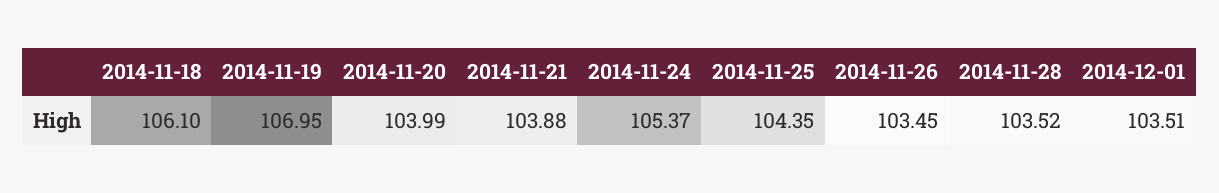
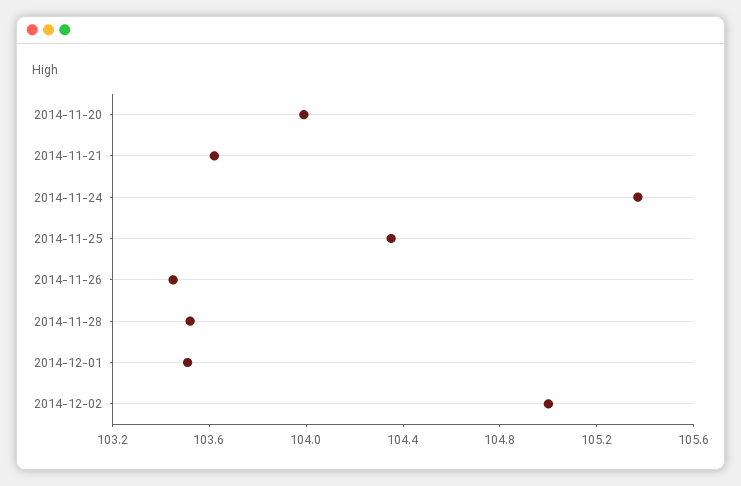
2014-11-18: 106.1 -> none
2014-11-19: 106.95 -> none
2014-11-21: 103.88 -> 103.6
2014-12-02: none -> 105

